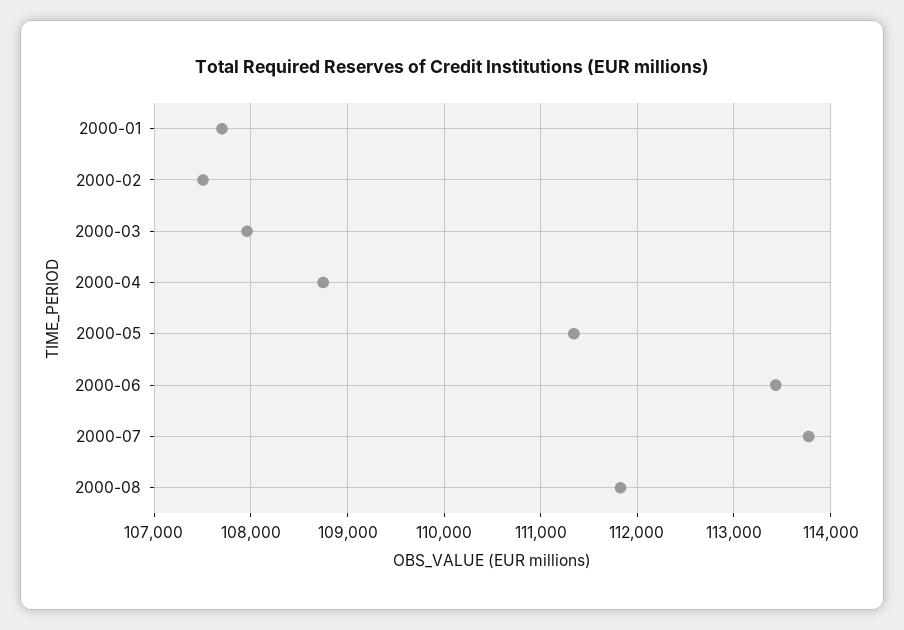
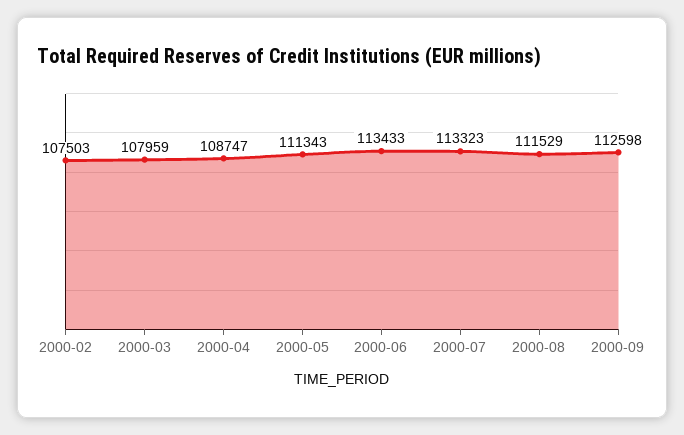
2000-01: 107700 -> none
2000-07: 113800 -> 113323
2000-08: 111800 -> 111529
2000-09: none -> 112598

